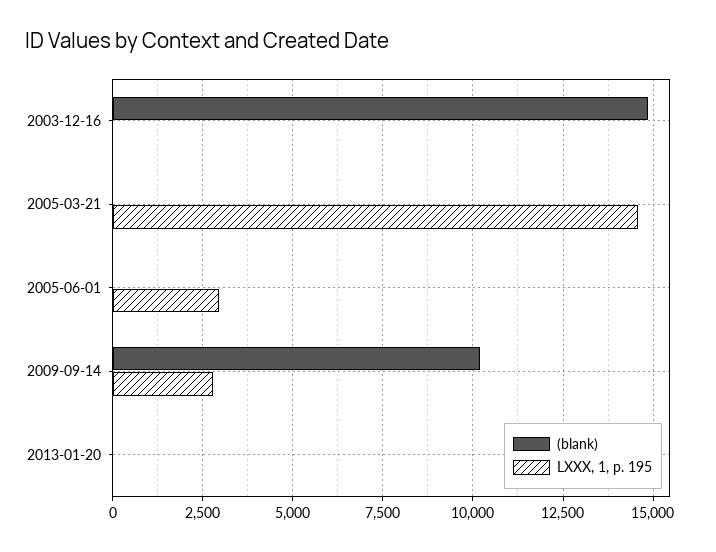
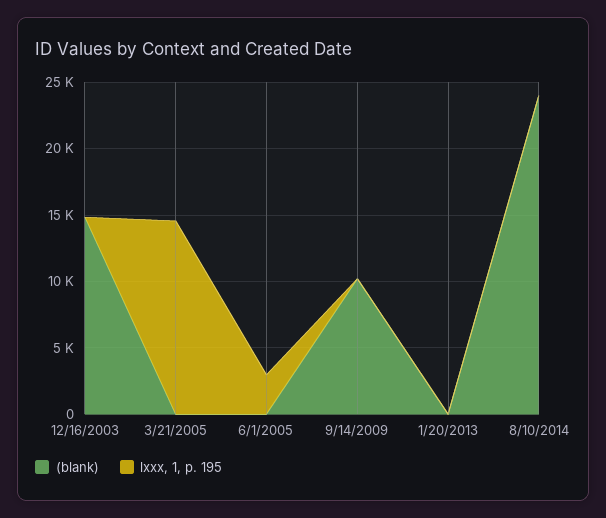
LXXX, 1, p. 195, 2009-09-14: 2750 -> 0
(blank), 8/10/2014: none -> 24000
LXXX, 1, p. 195, 8/10/2014: none -> 0

